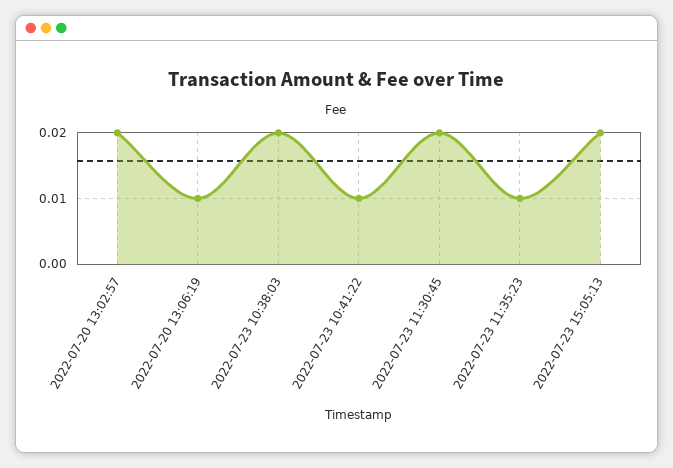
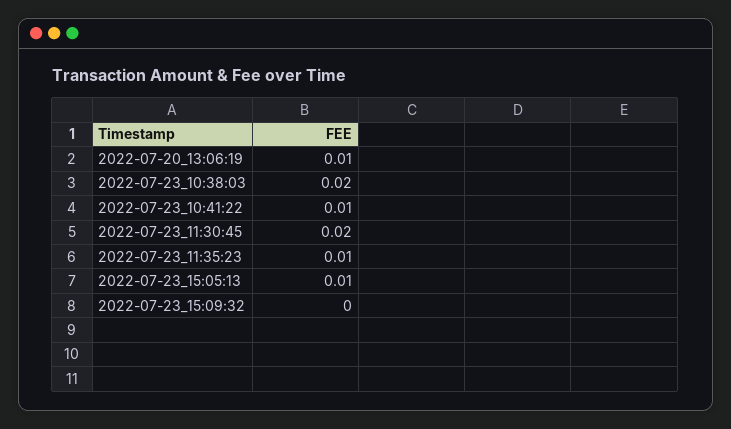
2022-07-20 13:02:57: 0.02 -> none
2022-07-23 15:05:13: 0.02 -> 0.01
2022-07-23_15:09:32: none -> 0

